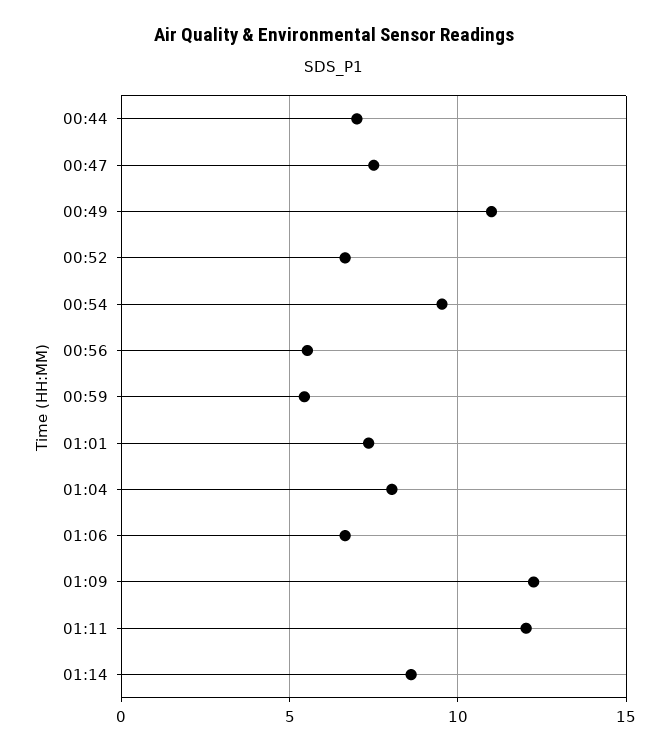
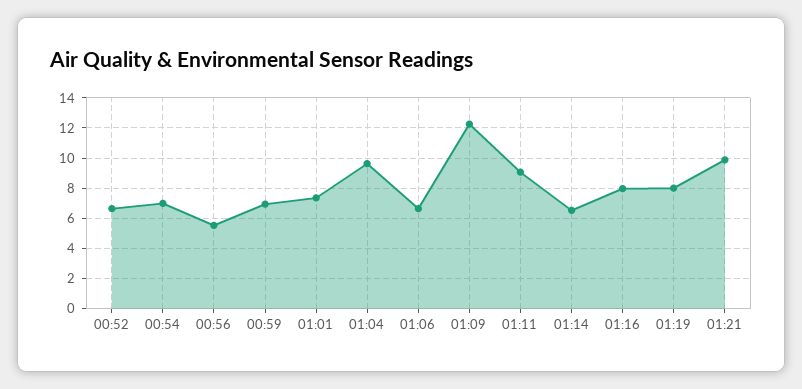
00:44: 7 -> none
00:47: 7.5 -> none
00:49: 11 -> none
00:54: 9.5 -> 7
00:59: 5.5 -> 7
01:04: 8 -> 9.5
01:11: 12 -> 9
01:14: 8.5 -> 6.5
01:16: none -> 8
01:19: none -> 8
01:21: none -> 10

